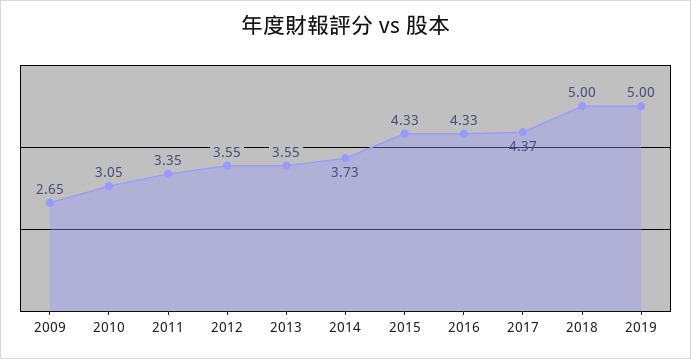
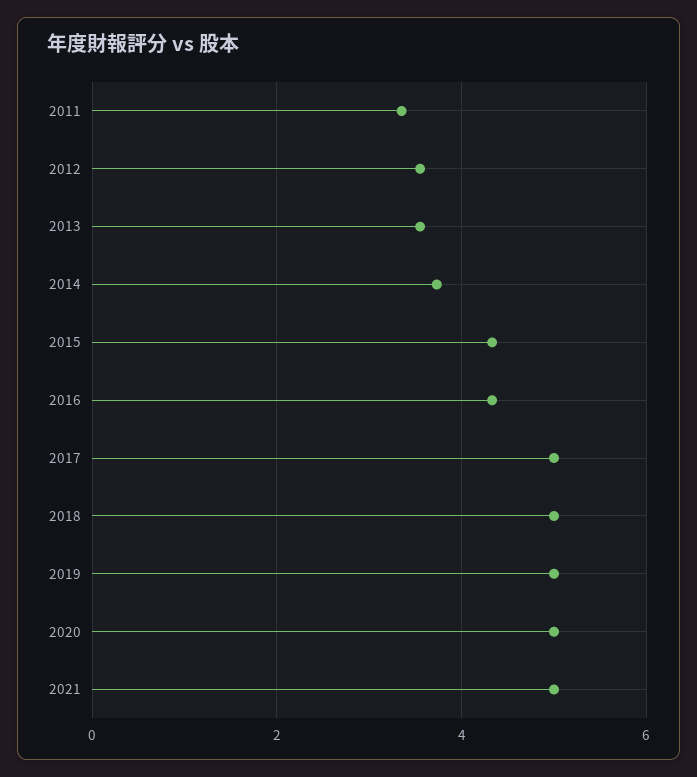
2009: 2.65 -> none
2010: 3.05 -> none
2017: 4.37 -> 5
2020: none -> 5
2021: none -> 5

